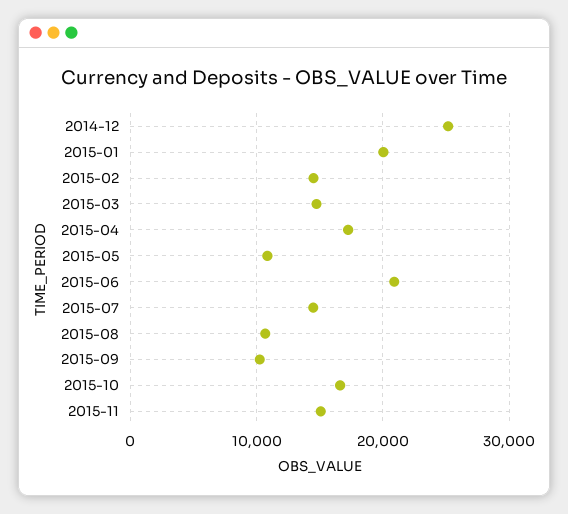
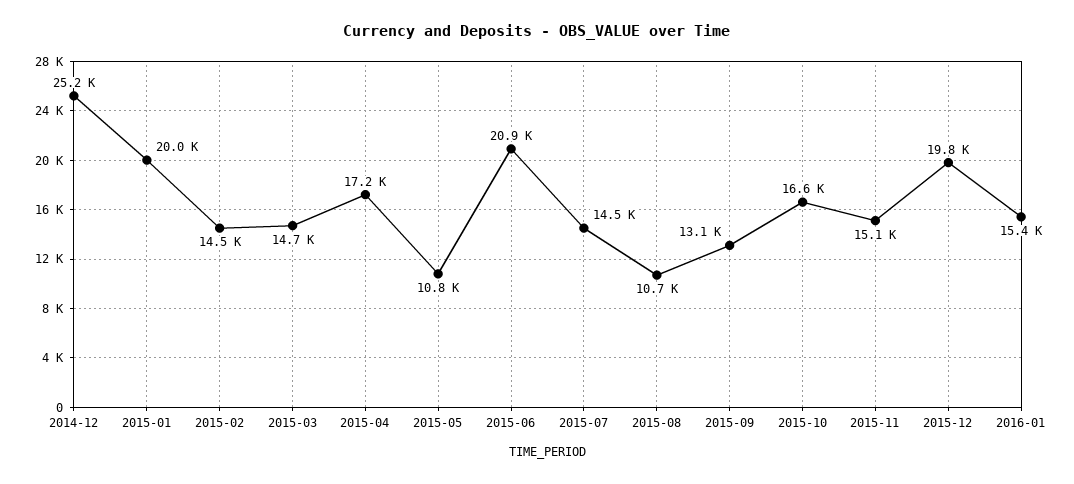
2015-09: 10000 -> 13100
2015-12: none -> 19800
2016-01: none -> 15400

